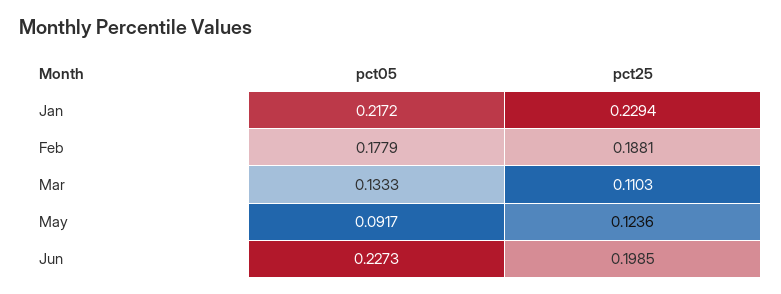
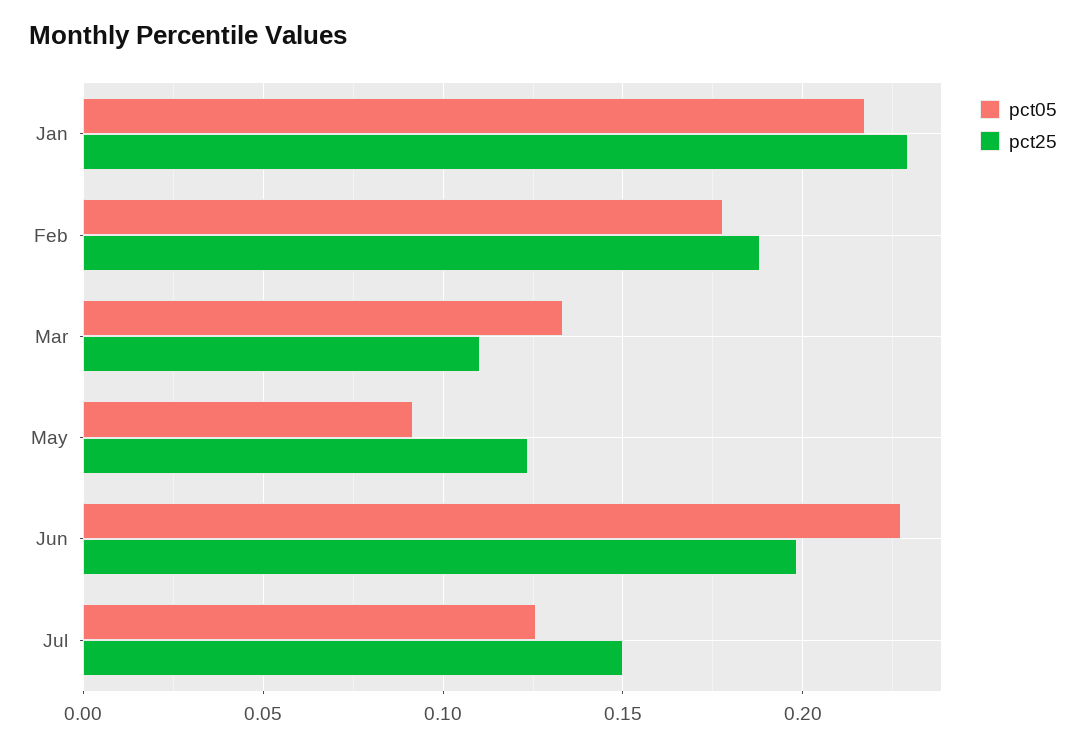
pct05, Jul: none -> 0.125
pct25, Jul: none -> 0.15

